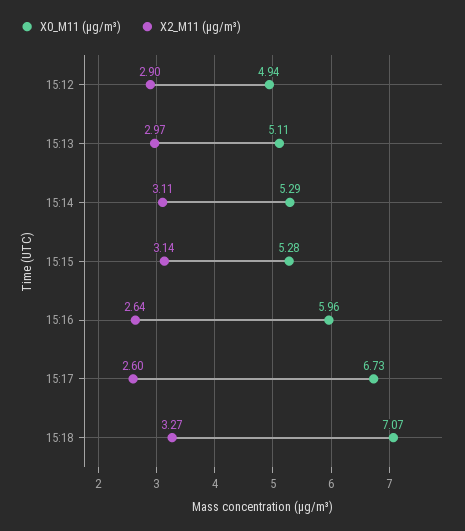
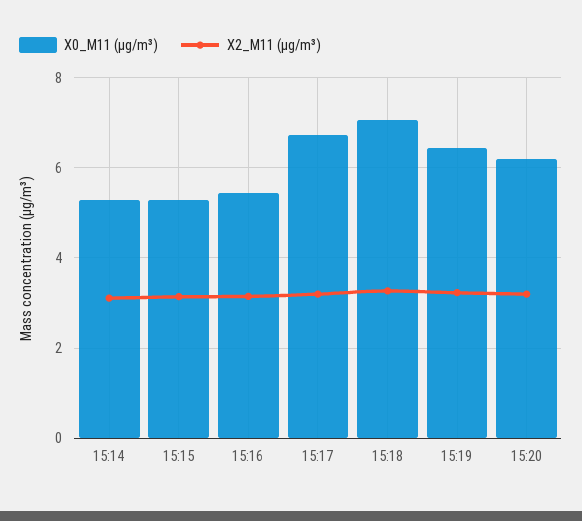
X0_M11 (μg/m³), 15:12: 4.94 -> none
X2_M11 (μg/m³), 15:12: 2.9 -> none
X0_M11 (μg/m³), 15:13: 5.11 -> none
X2_M11 (μg/m³), 15:13: 2.97 -> none
X0_M11 (μg/m³), 15:16: 5.96 -> 5.4
X2_M11 (μg/m³), 15:16: 2.64 -> 3.2
X2_M11 (μg/m³), 15:17: 2.6 -> 3.2
X0_M11 (μg/m³), 15:19: none -> 6.4
X2_M11 (μg/m³), 15:19: none -> 3.2
X0_M11 (μg/m³), 15:20: none -> 6.2
X2_M11 (μg/m³), 15:20: none -> 3.2

